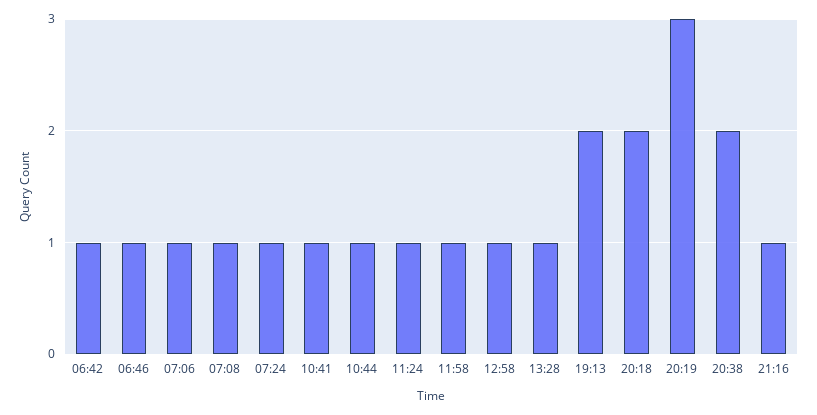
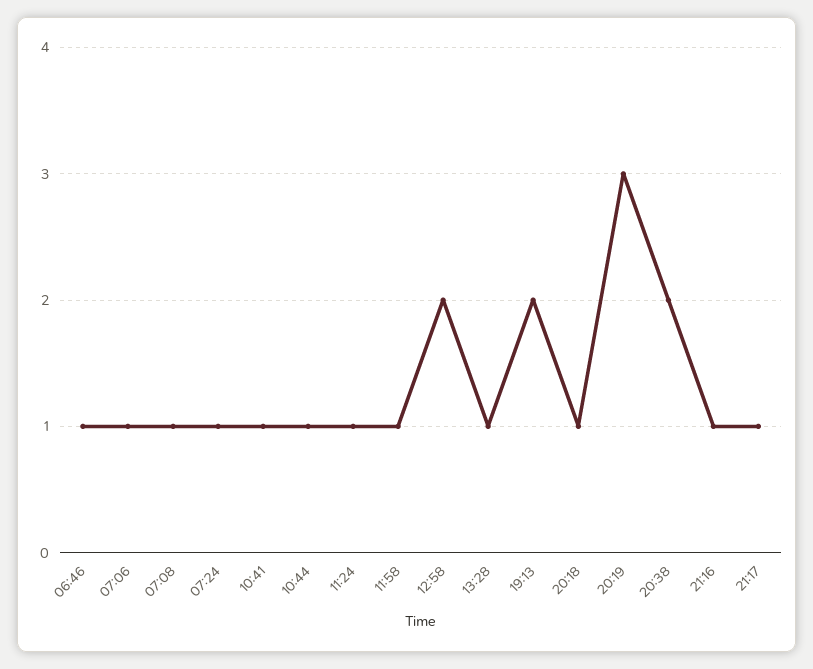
06:42: 1 -> none
12:58: 1 -> 2
20:18: 2 -> 1
21:17: none -> 1

